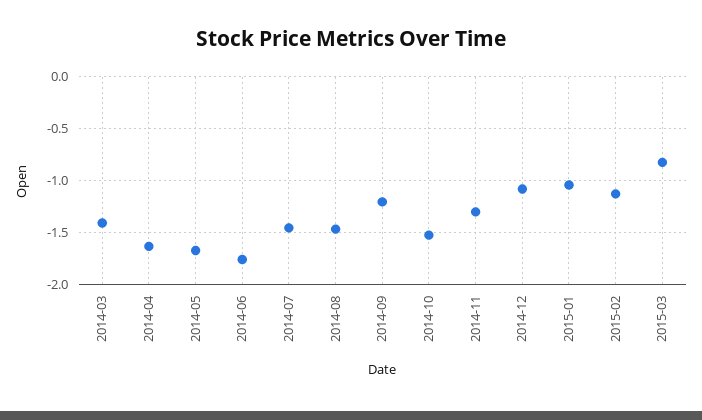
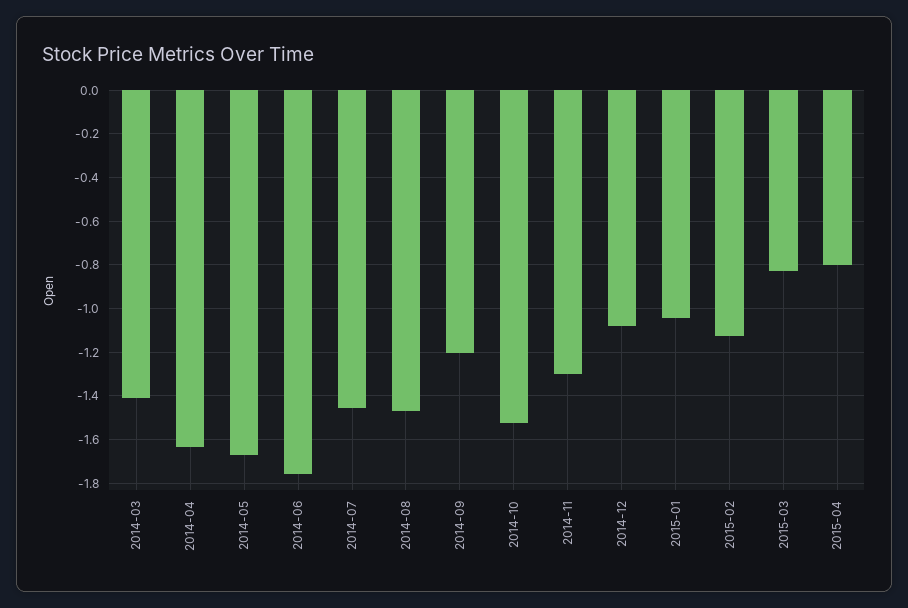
2015-04: none -> -0.8

